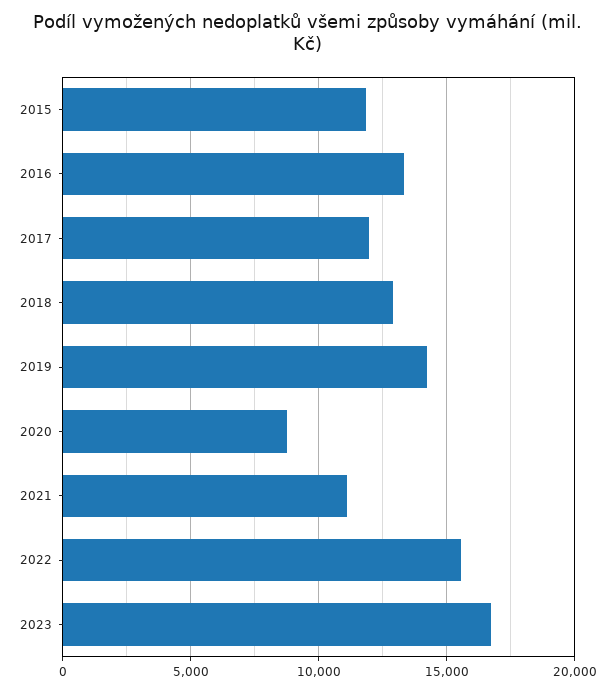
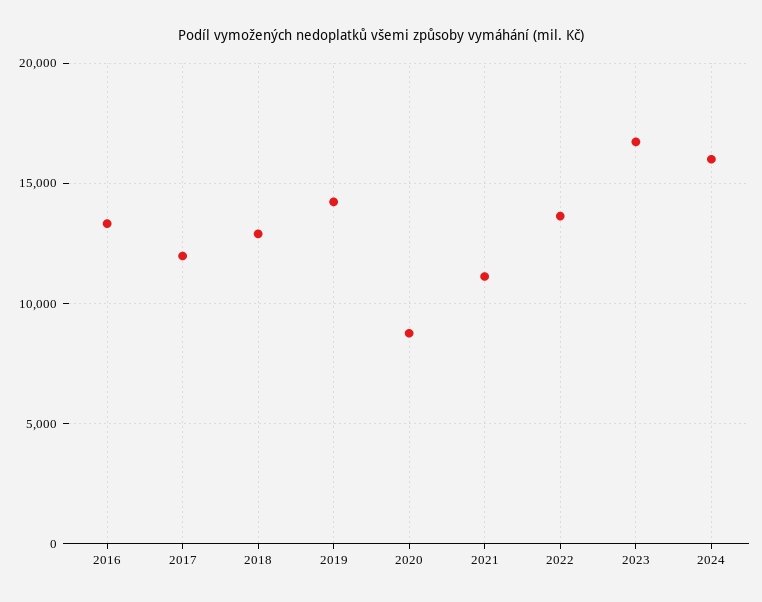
2015: 12000 -> none
2022: 15500 -> 13500
2024: none -> 16000

